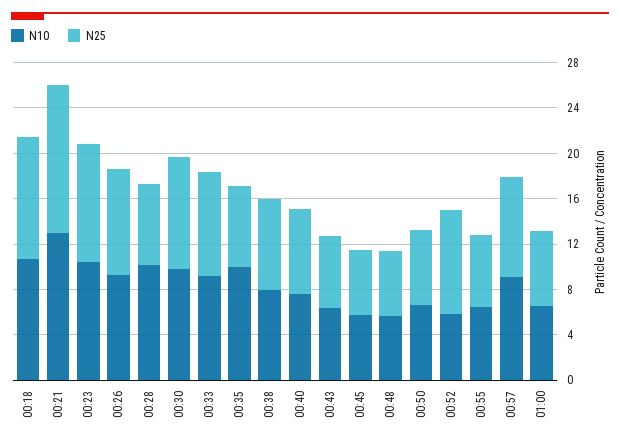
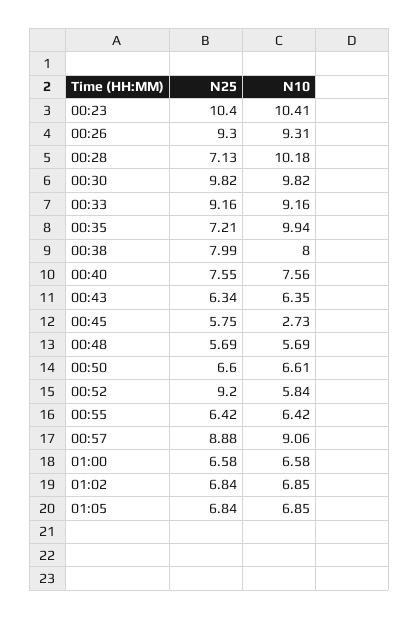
N10, 00:18: 11 -> none
N25, 00:18: 11 -> none
N10, 00:21: 13 -> none
N25, 00:21: 13 -> none
N10, 00:45: 6 -> 2.73
N25, 01:02: none -> 6.84
N10, 01:02: none -> 6.85
N25, 01:05: none -> 6.84
N10, 01:05: none -> 6.85

